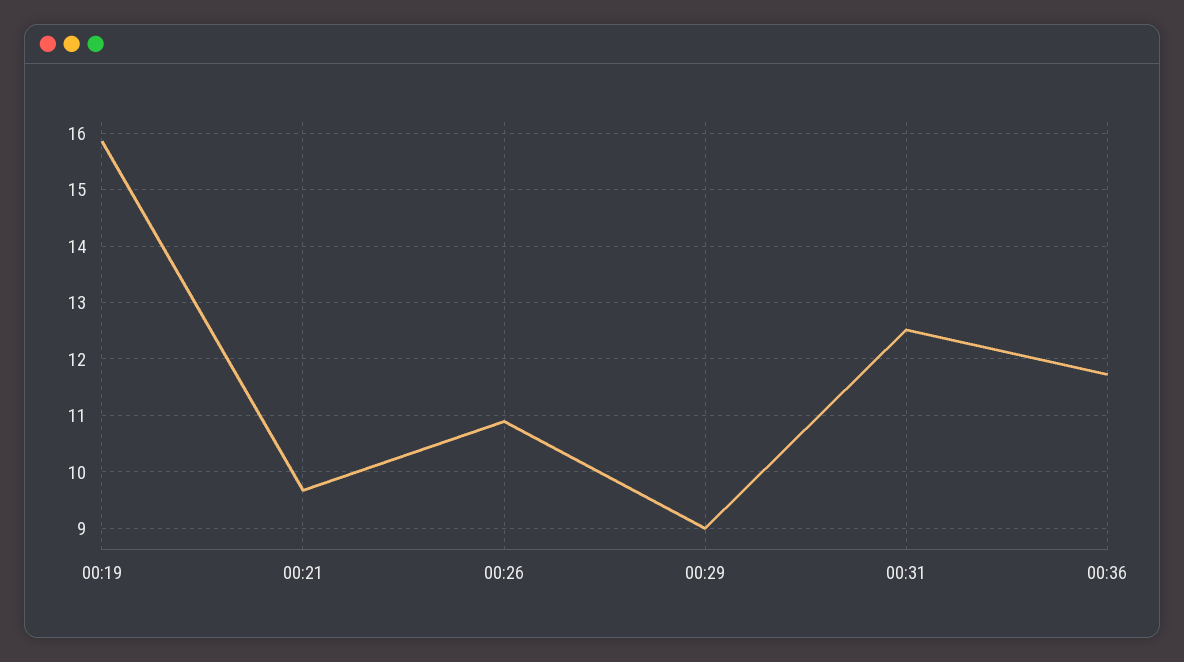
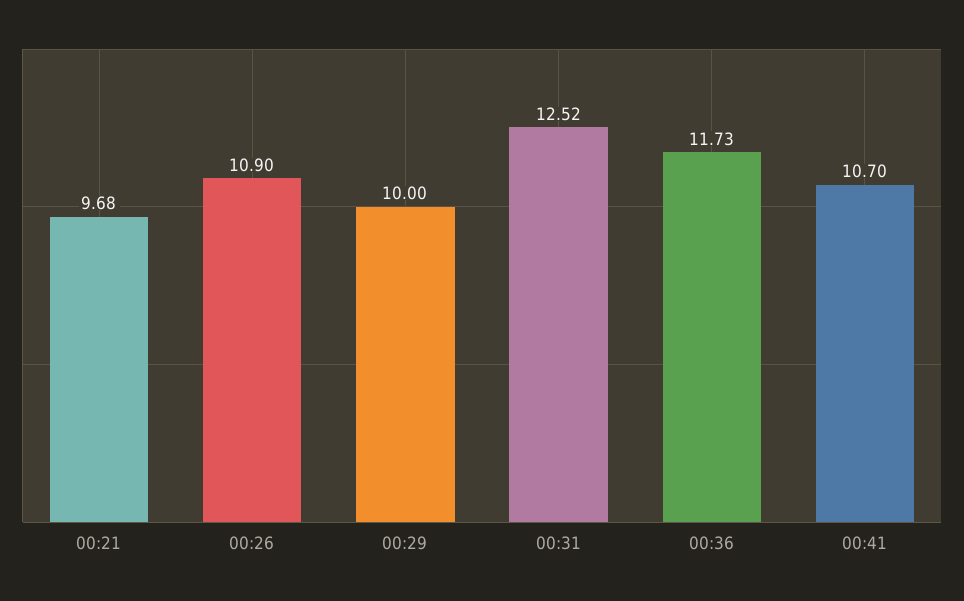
00:19: 15.8 -> none
00:29: 9 -> 10
00:41: none -> 10.7

